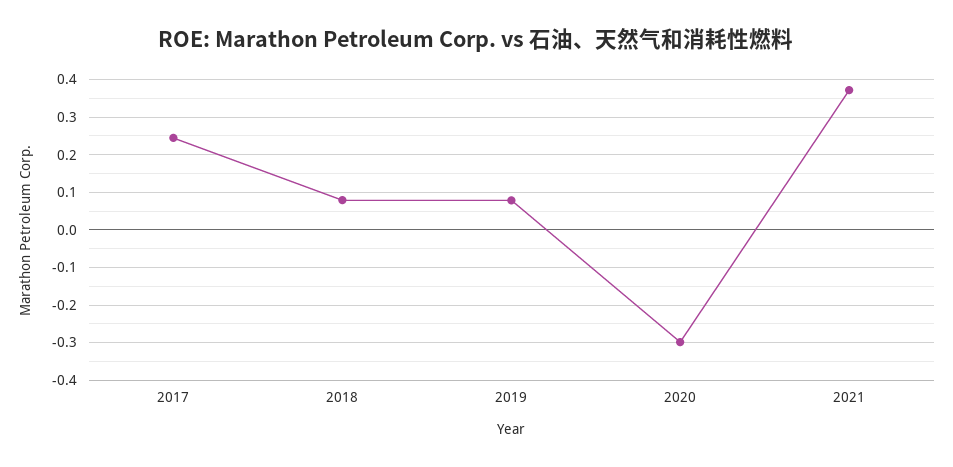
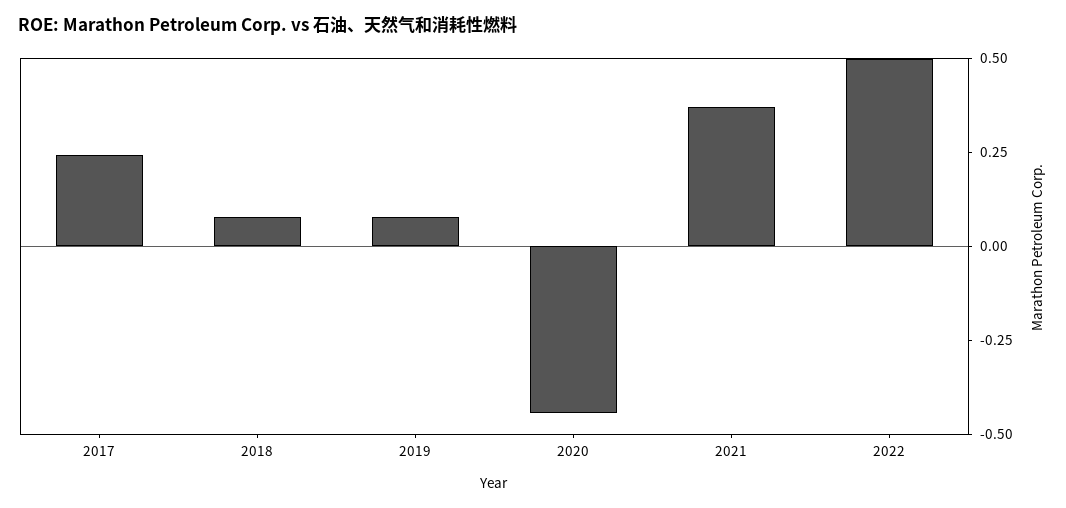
2020: -0.3 -> -0.45
2022: none -> 0.5

